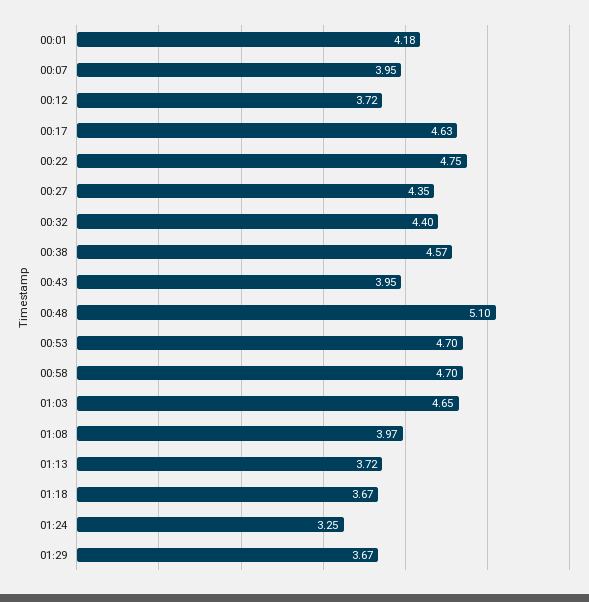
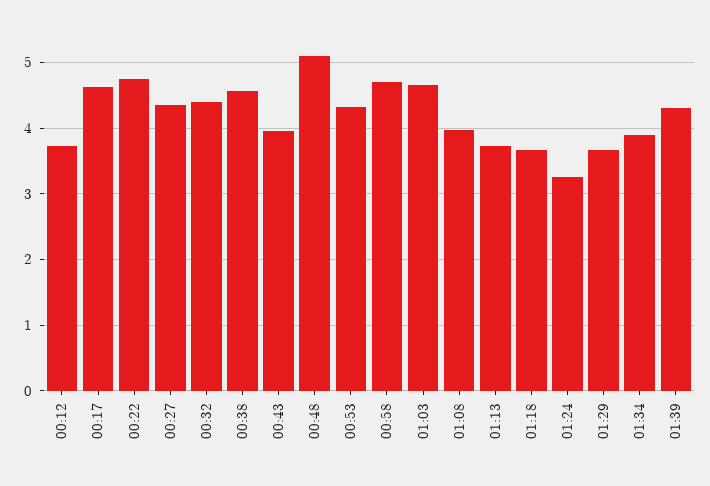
00:01: 4.18 -> none
00:07: 3.95 -> none
00:53: 4.7 -> 4.3
01:34: none -> 3.9
01:39: none -> 4.3

